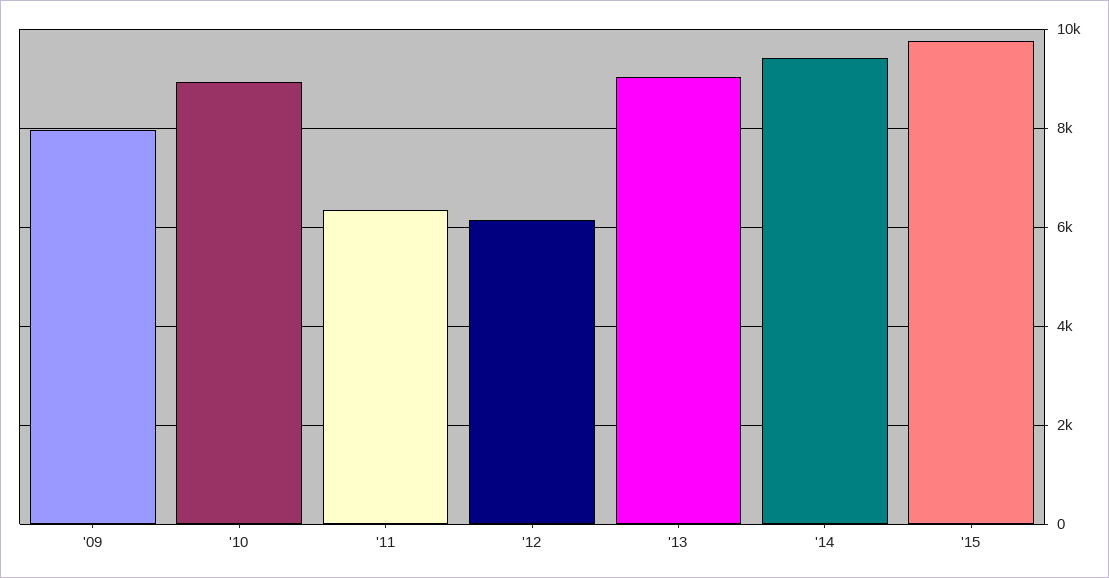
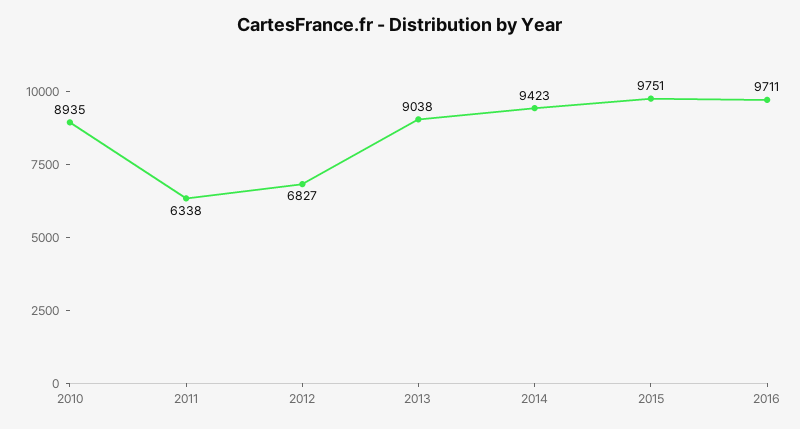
'09: 8000 -> none
'12: 6200 -> 6827
2016: none -> 9711

